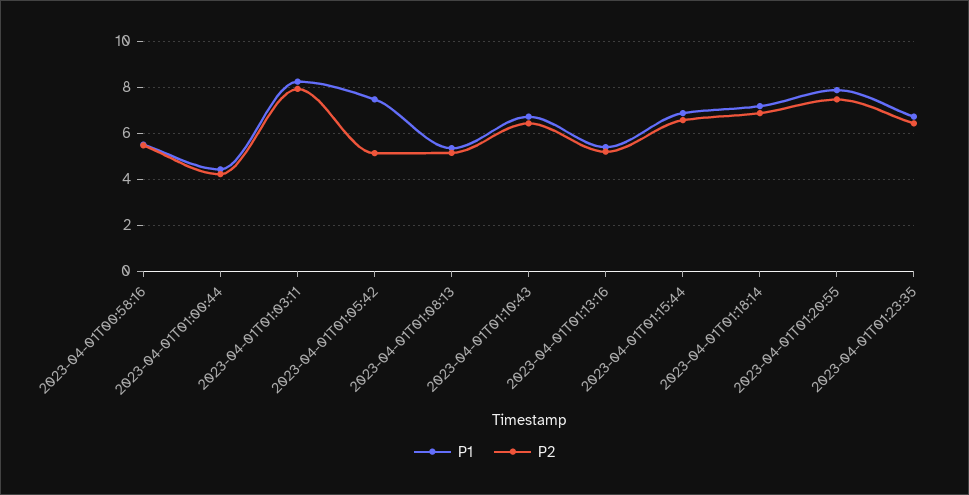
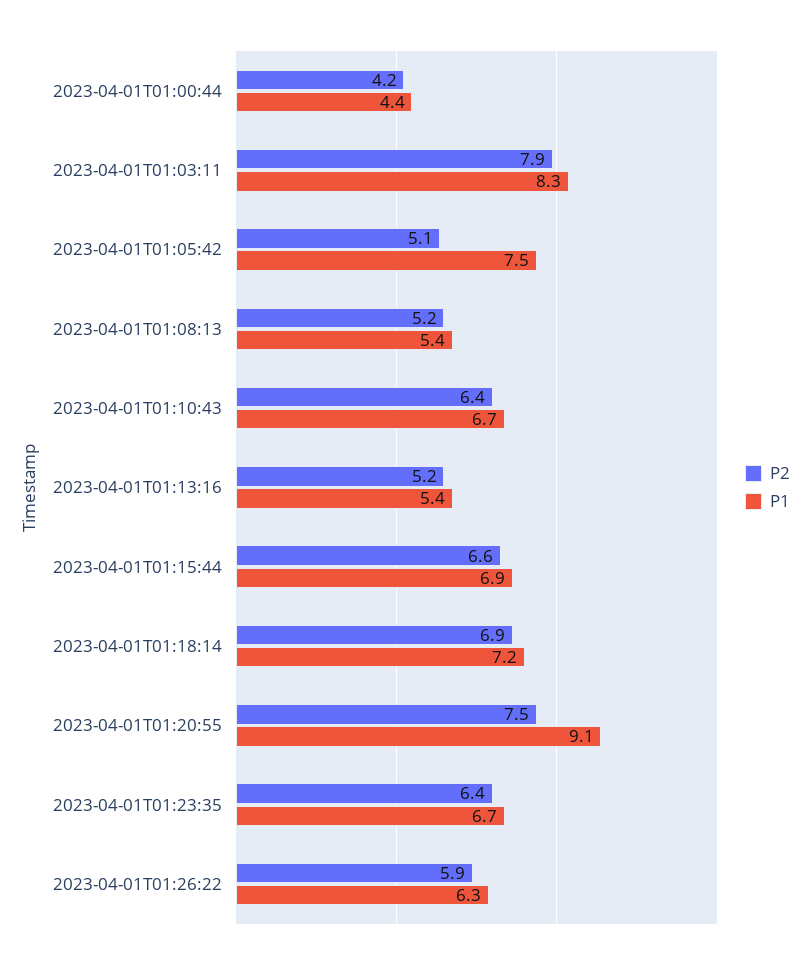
P1, 2023-04-01T00:58:16: 5.5 -> none
P2, 2023-04-01T00:58:16: 5.5 -> none
P1, 2023-04-01T01:20:55: 8 -> 9.1
P2, 2023-04-01T01:26:22: none -> 5.9
P1, 2023-04-01T01:26:22: none -> 6.3

